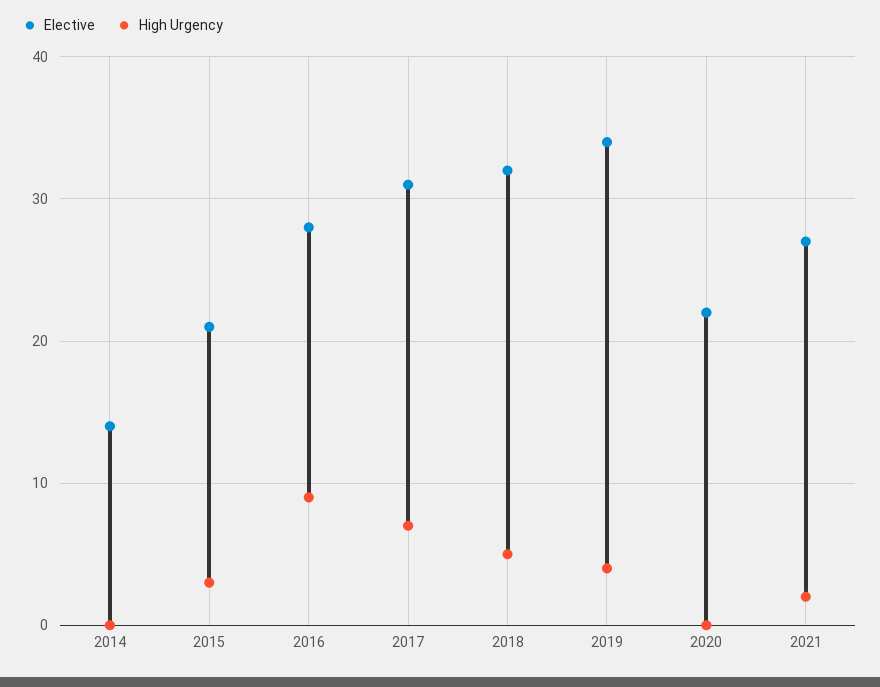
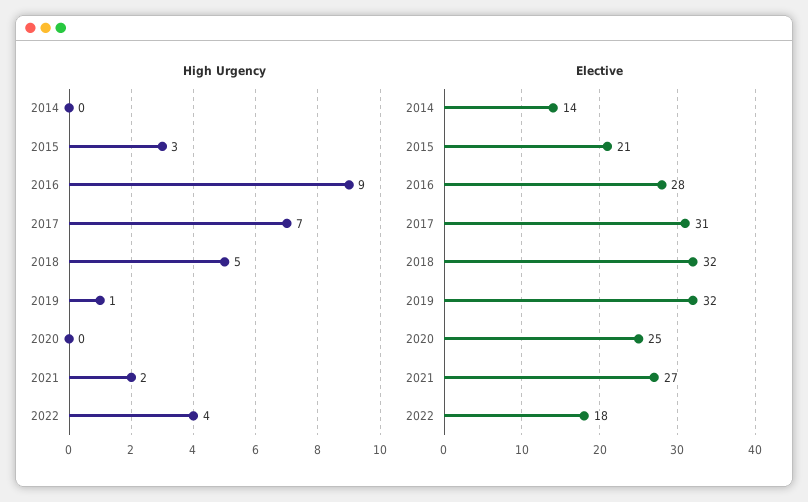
Elective, 2019: 34 -> 32
High Urgency, 2019: 4 -> 1
Elective, 2020: 22 -> 25
High Urgency, 2022: none -> 4
Elective, 2022: none -> 18

